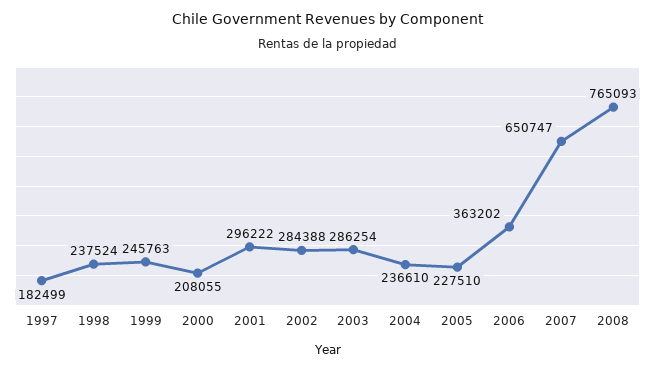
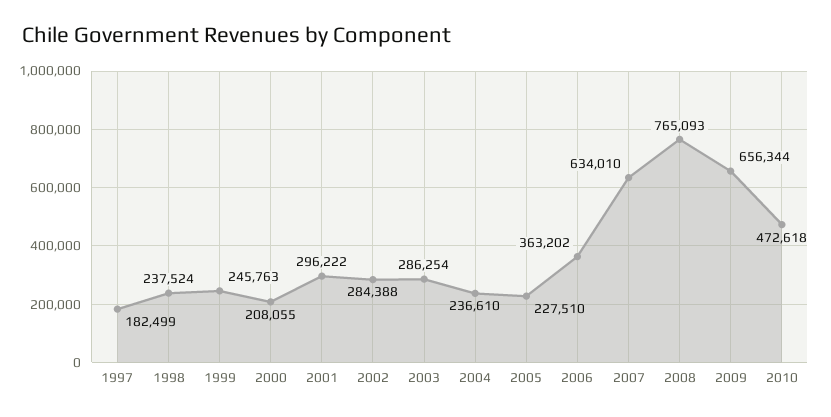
2007: 650747 -> 634010
2009: none -> 656344
2010: none -> 472618

